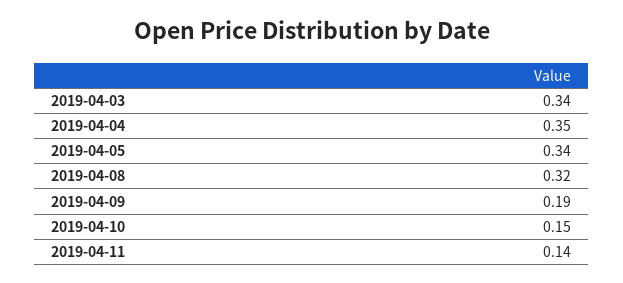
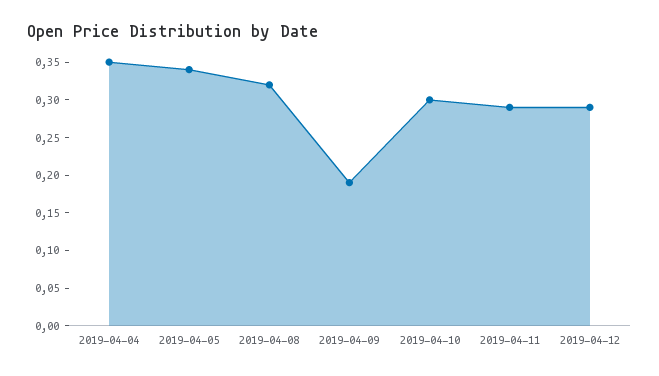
2019-04-03: 0.34 -> none
2019-04-10: 0.15 -> 0.3
2019-04-11: 0.14 -> 0.3
2019-04-12: none -> 0.3

